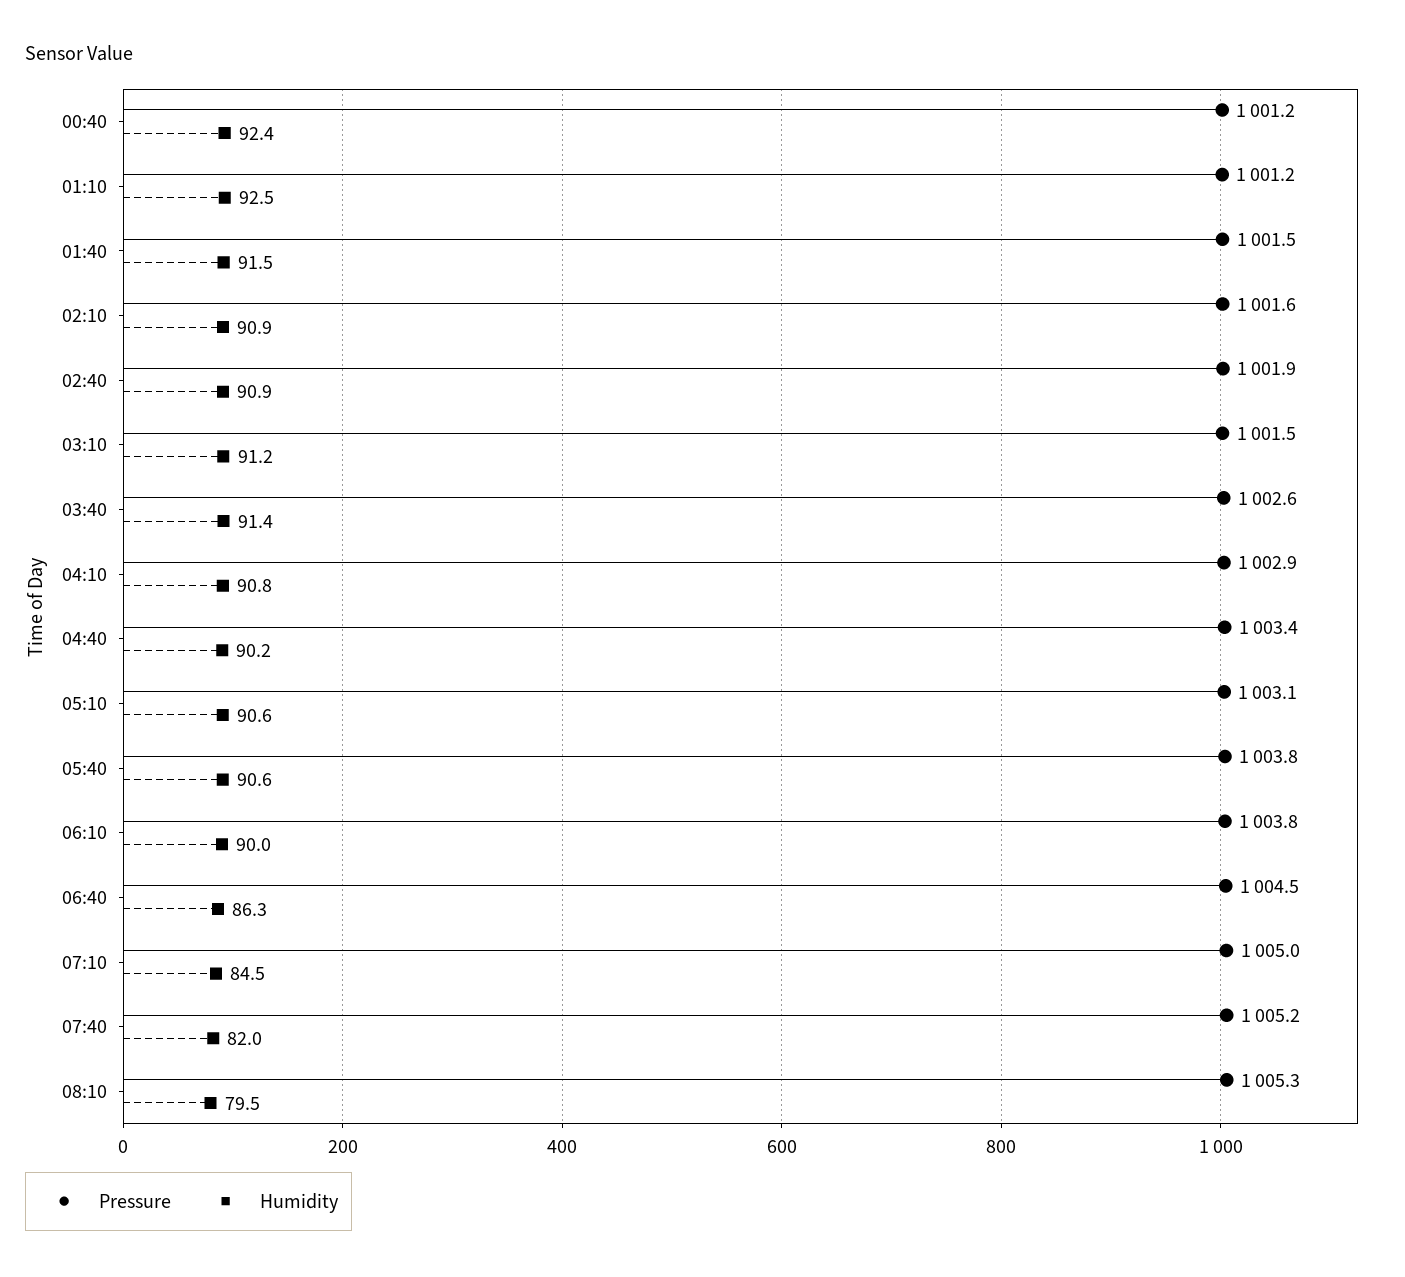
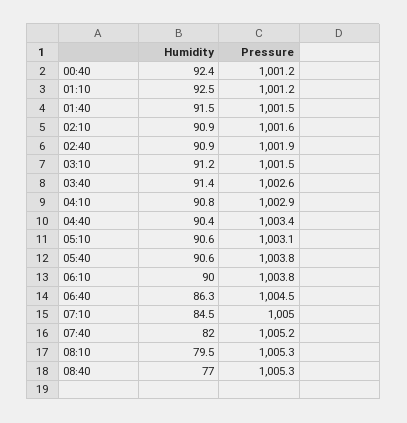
Humidity, 04:40: 90.2 -> 90.4
Humidity, 08:40: none -> 77
Pressure, 08:40: none -> 1005.3

